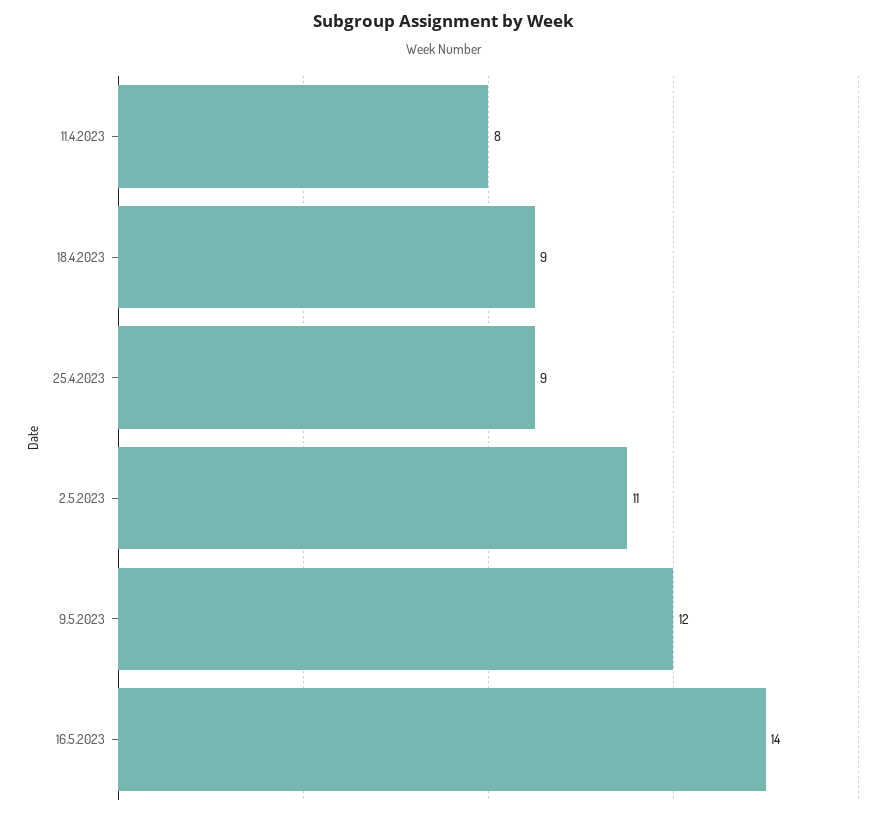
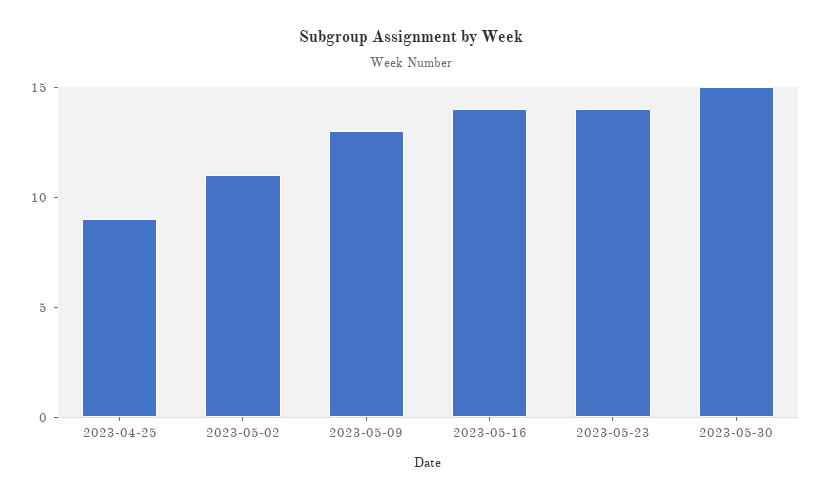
11.4.2023: 8 -> none
18.4.2023: 9 -> none
9.5.2023: 12 -> 13
2023-05-23: none -> 14
2023-05-30: none -> 15

